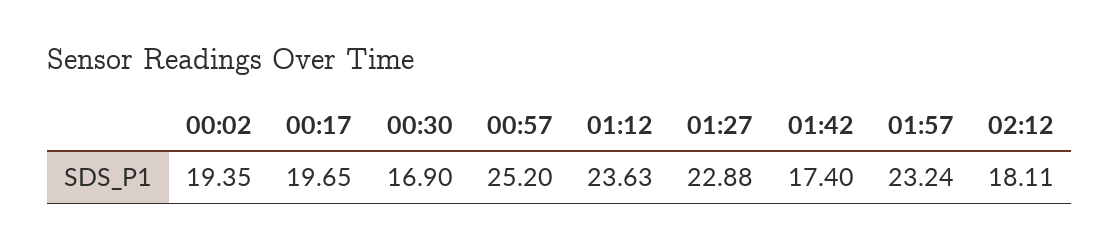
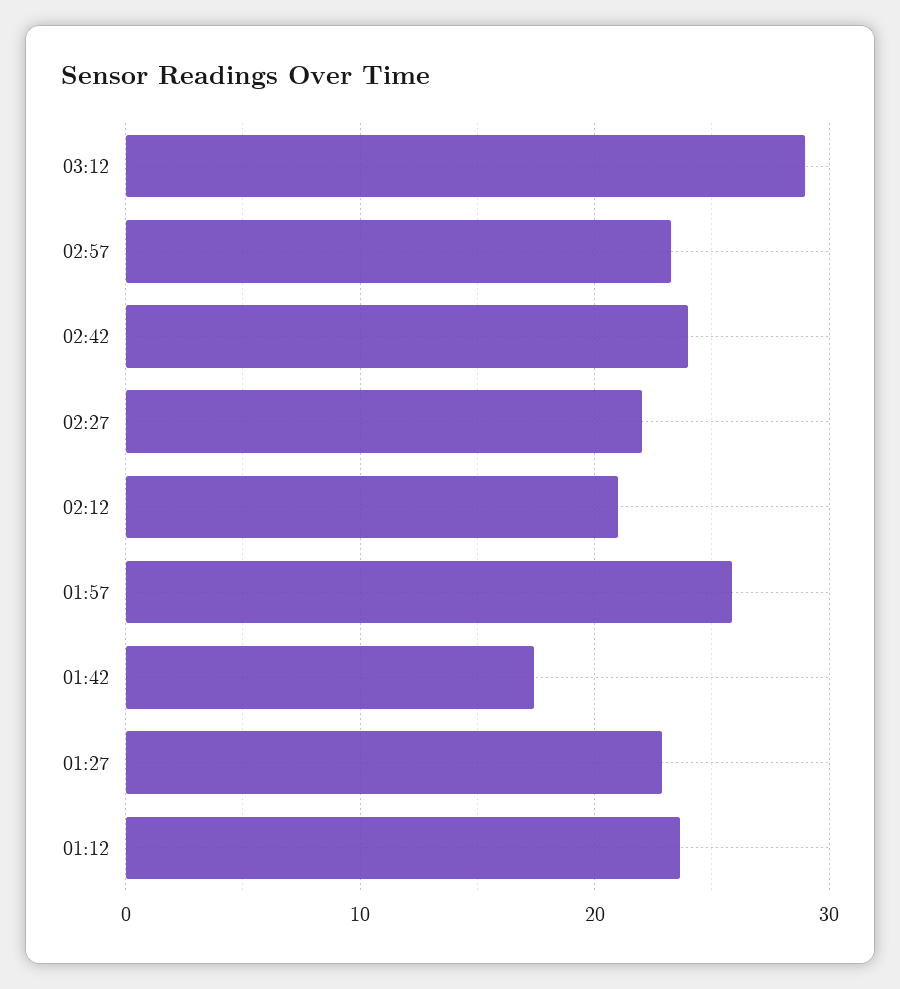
00:02: 19.35 -> none
00:17: 19.65 -> none
00:30: 16.9 -> none
00:57: 25.2 -> none
01:57: 23.24 -> 26
02:12: 18.11 -> 21
03:12: none -> 29
02:57: none -> 23
02:42: none -> 24
02:27: none -> 22

